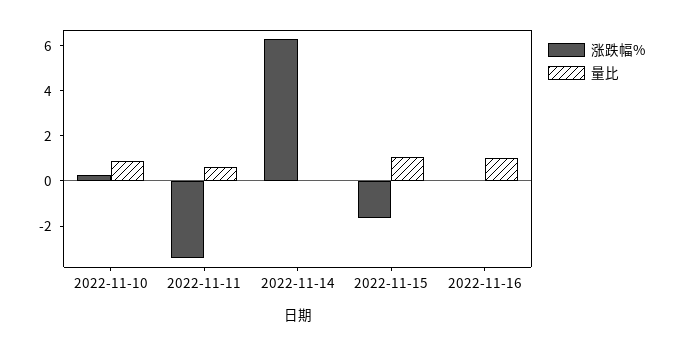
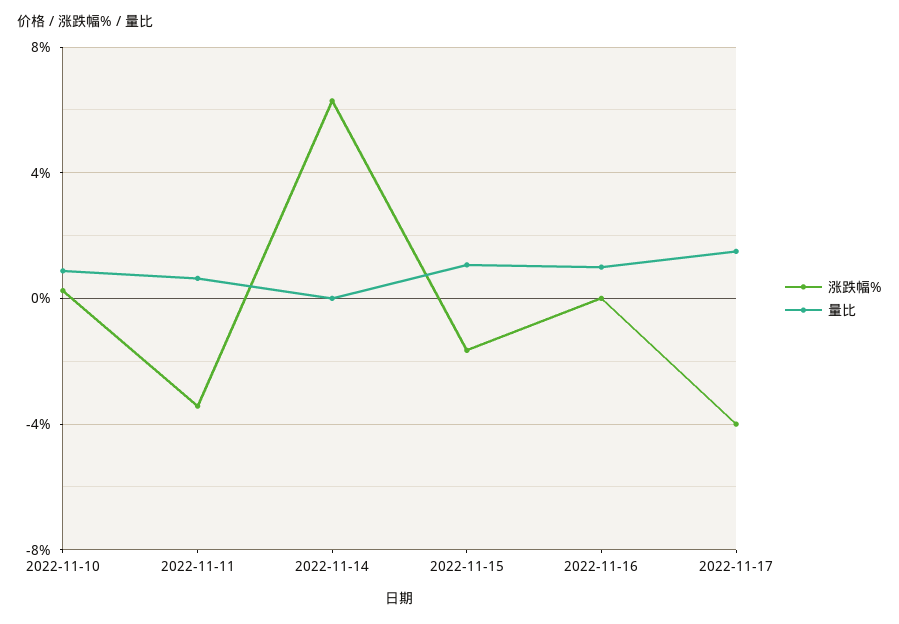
涨跌幅%, 2022-11-17: none -> -4
量比, 2022-11-17: none -> 1.5

